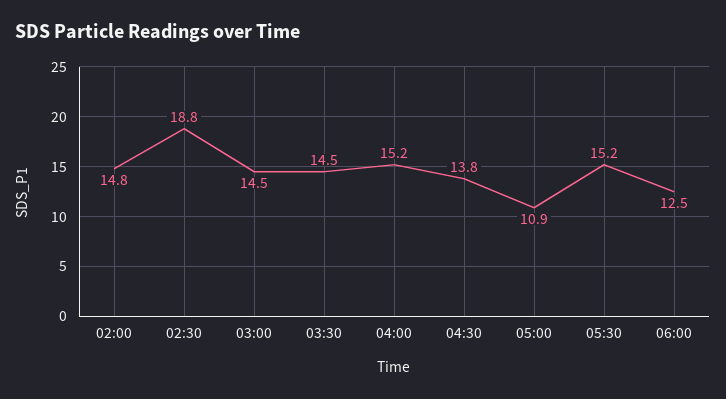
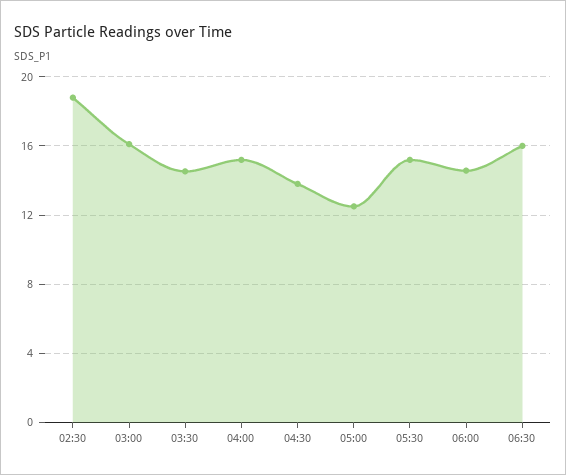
02:00: 14.8 -> none
03:00: 14.5 -> 16
05:00: 10.9 -> 12.5
06:00: 12.5 -> 14.5
06:30: none -> 16

